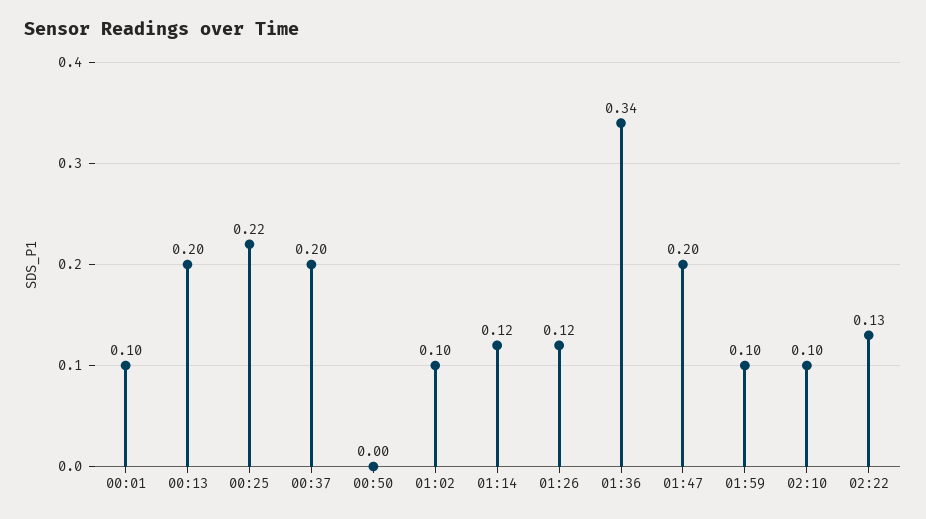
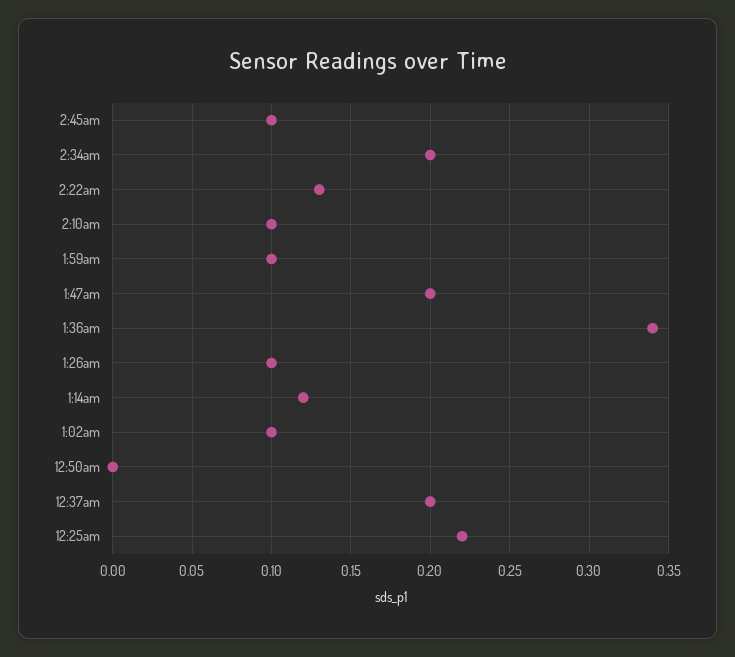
00:01: 0.1 -> none
00:13: 0.2 -> none
01:26: 0.12 -> 0.1
2:45am: none -> 0.1
2:34am: none -> 0.2

